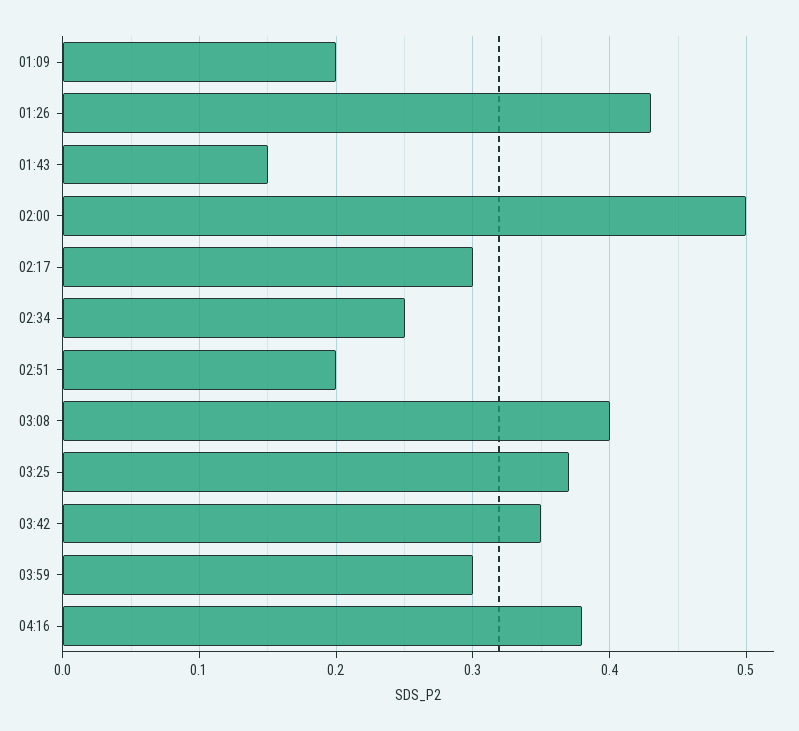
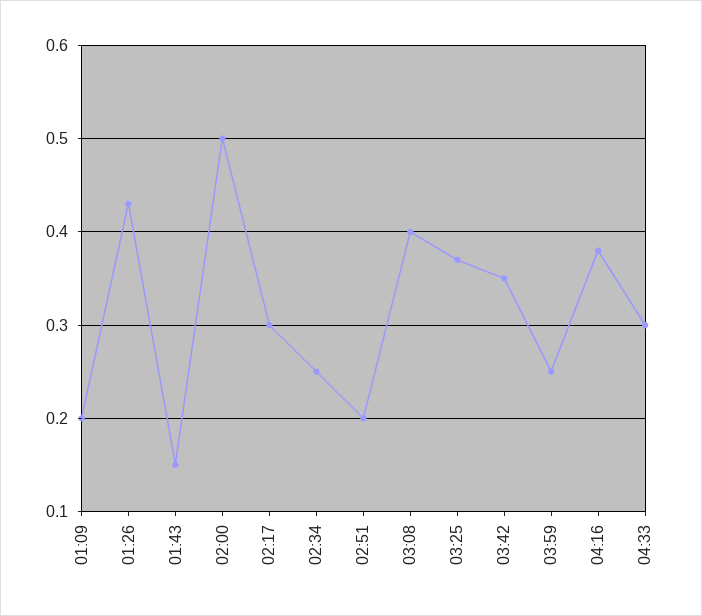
03:59: 0.3 -> 0.25
04:33: none -> 0.3

